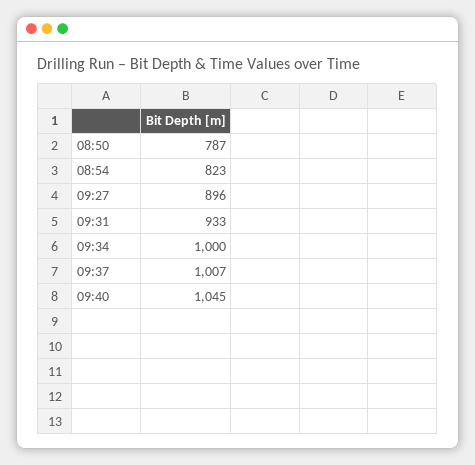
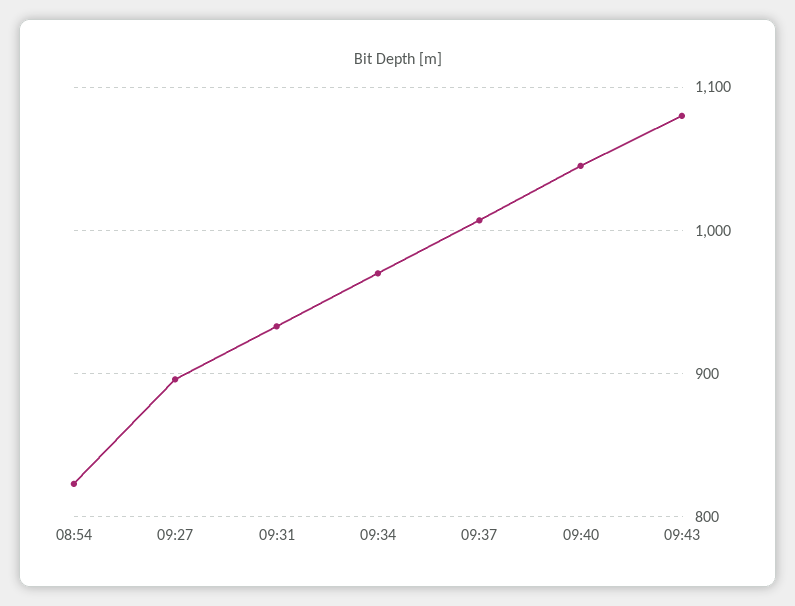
08:50: 787 -> none
09:34: 1000 -> 970
09:43: none -> 1080

